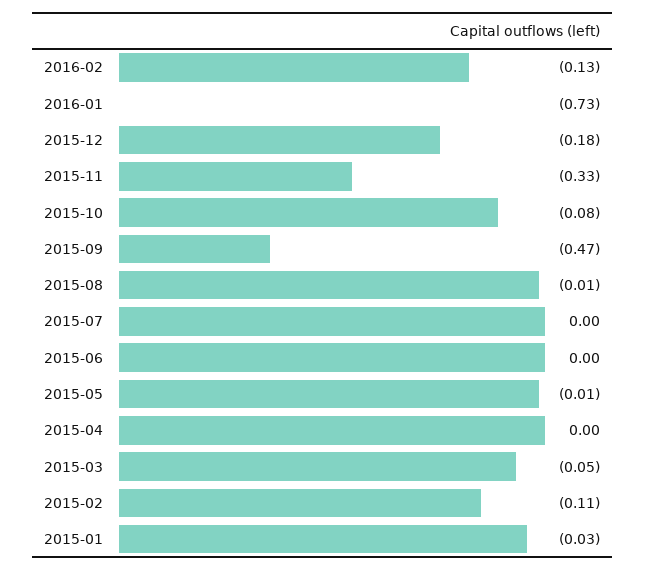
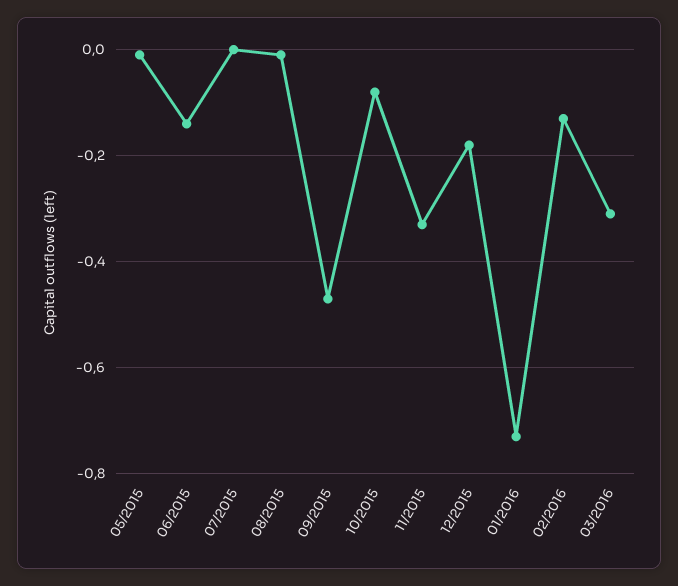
2015-06: 0 -> -0.15
2015-04: 0 -> none
2015-03: -0.05 -> none
2015-02: -0.11 -> none
2015-01: -0.03 -> none
03/2016: none -> -0.3

